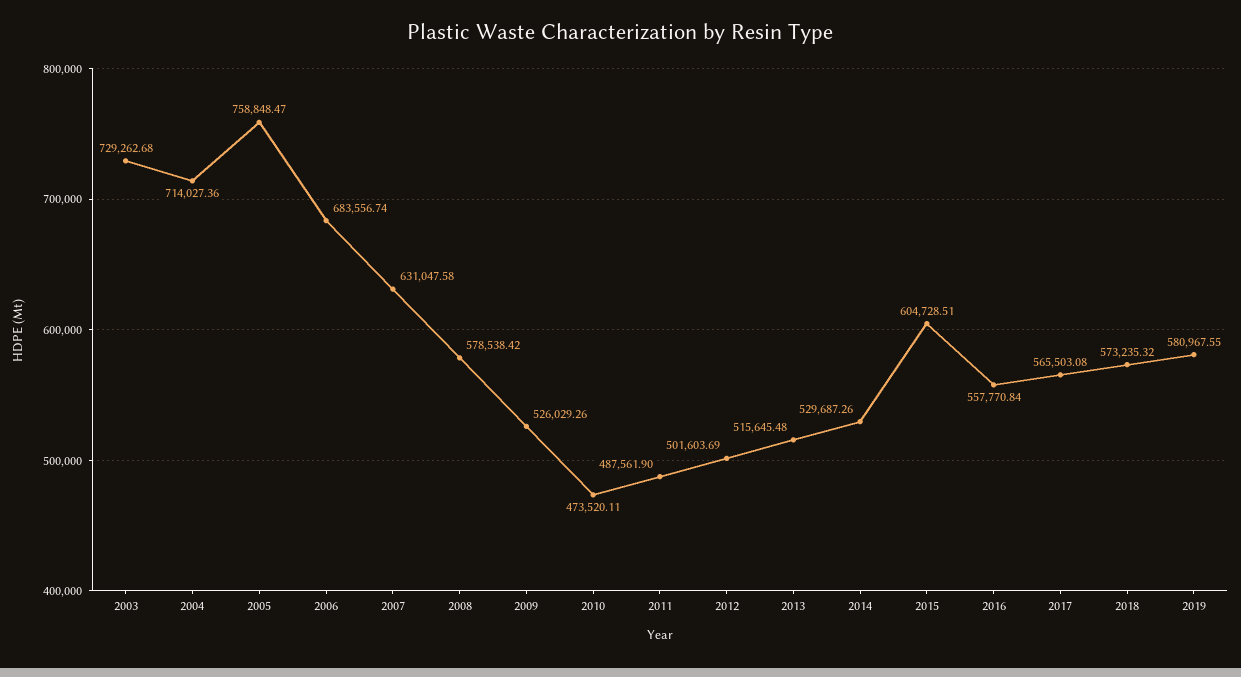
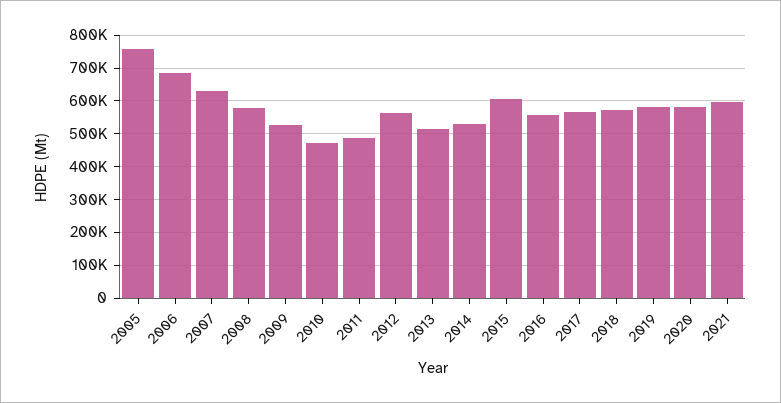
2003: 729262.68 -> none
2004: 714027.36 -> none
2012: 501603.69 -> 560000
2020: none -> 580000
2021: none -> 600000

